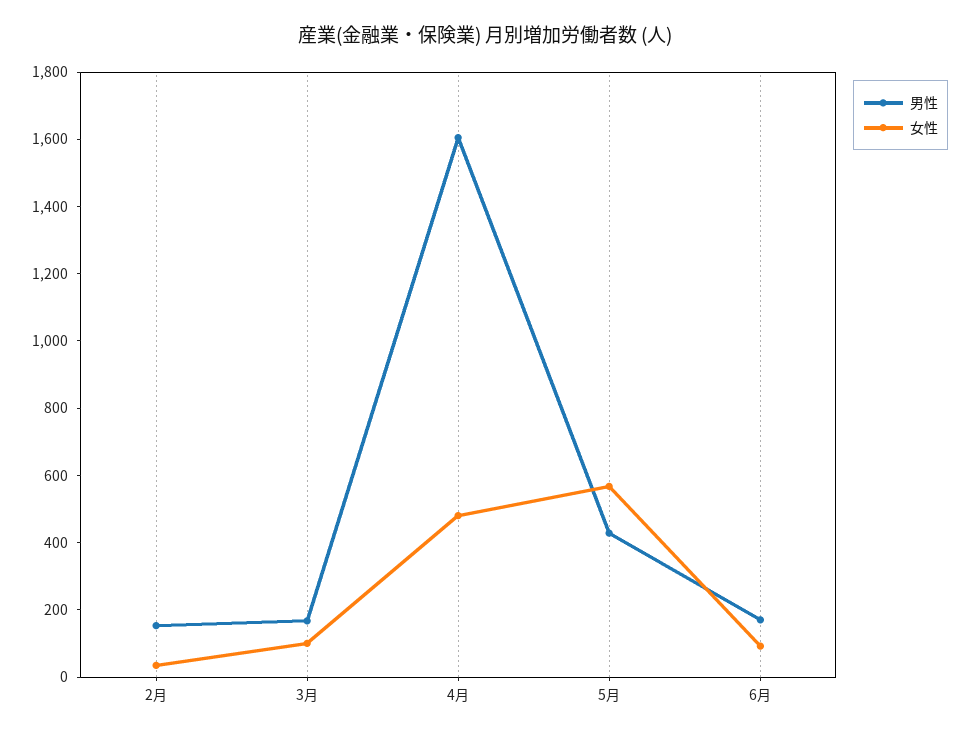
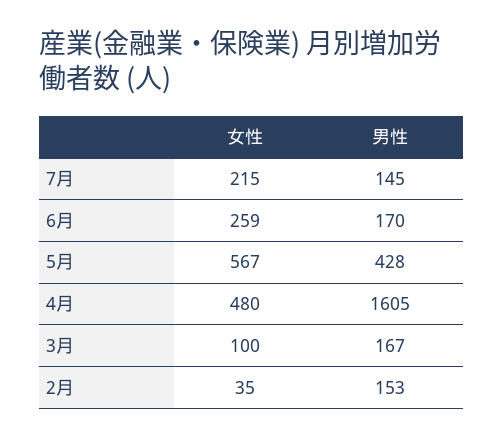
女性, 6月: 100 -> 259
女性, 7月: none -> 215
男性, 7月: none -> 145

